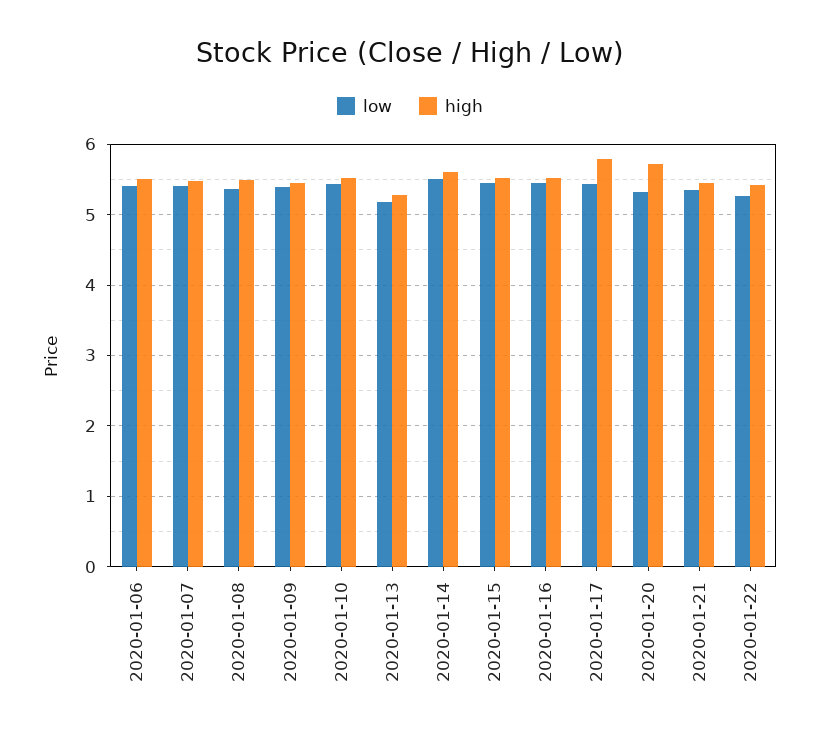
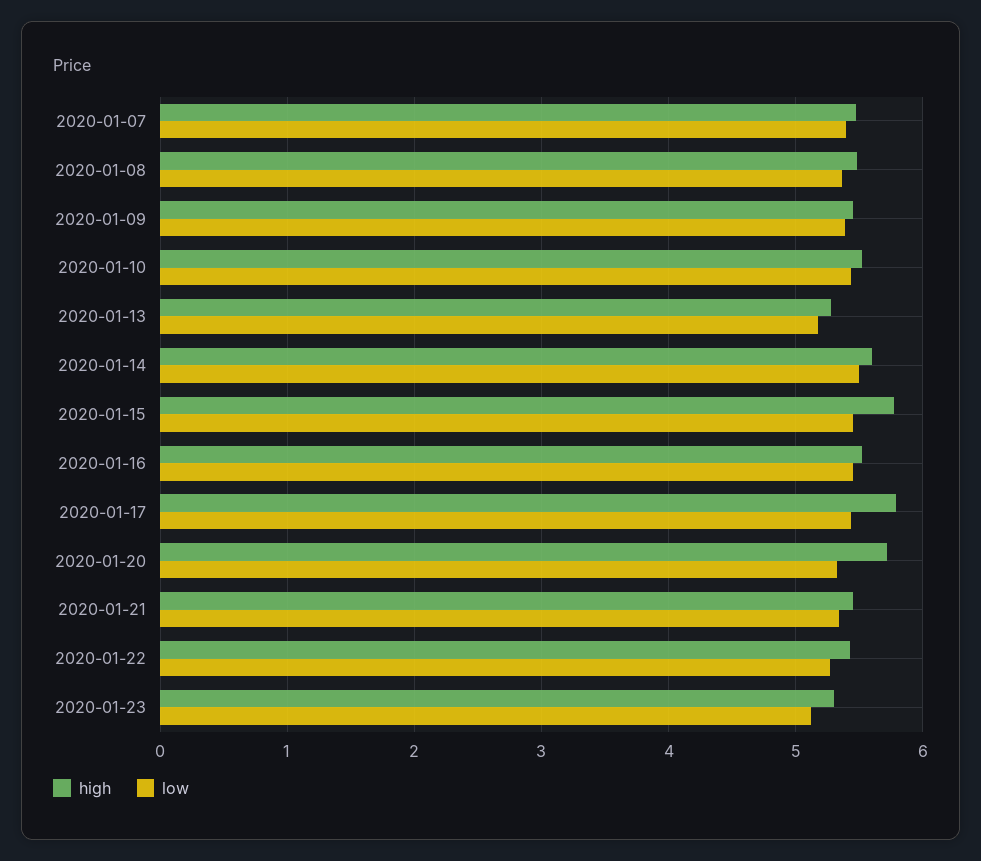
low, 2020-01-06: 5.4 -> none
high, 2020-01-06: 5.5 -> none
high, 2020-01-15: 5.5 -> 5.8
high, 2020-01-23: none -> 5.3
low, 2020-01-23: none -> 5.1

